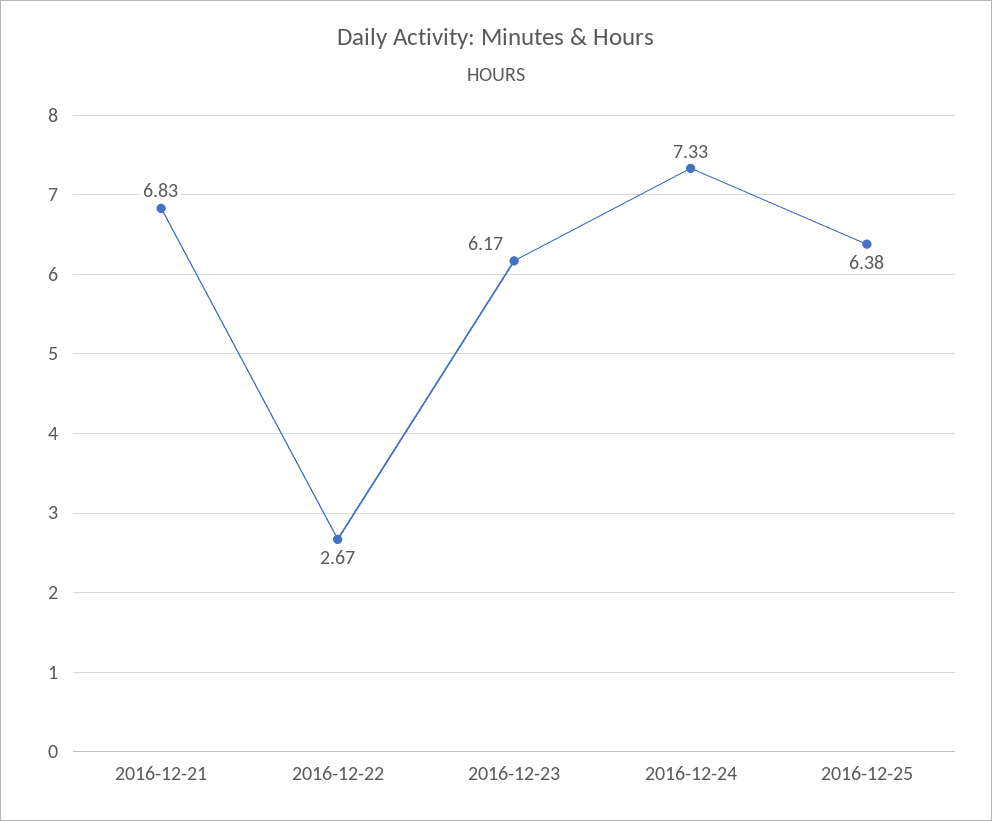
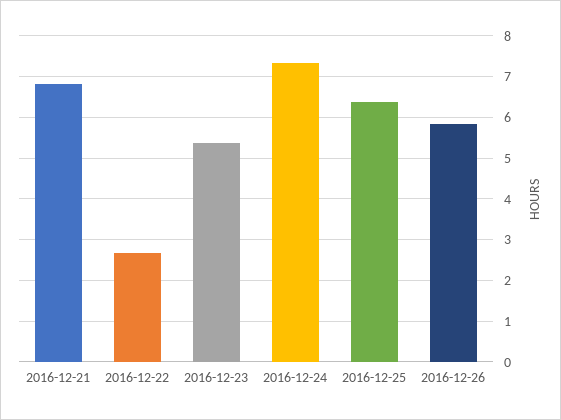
2016-12-23: 6.17 -> 5.4
2016-12-26: none -> 5.8

